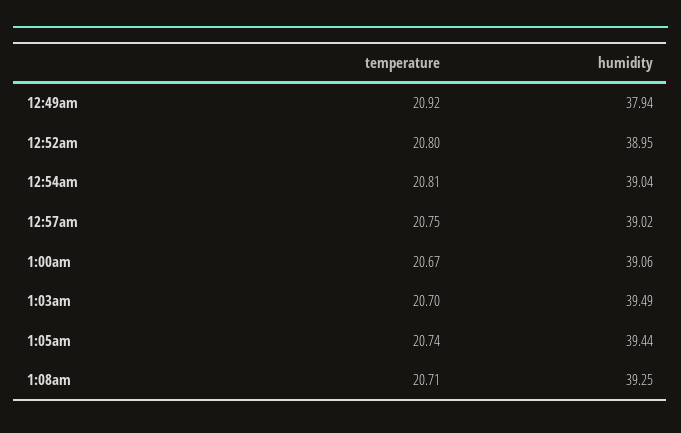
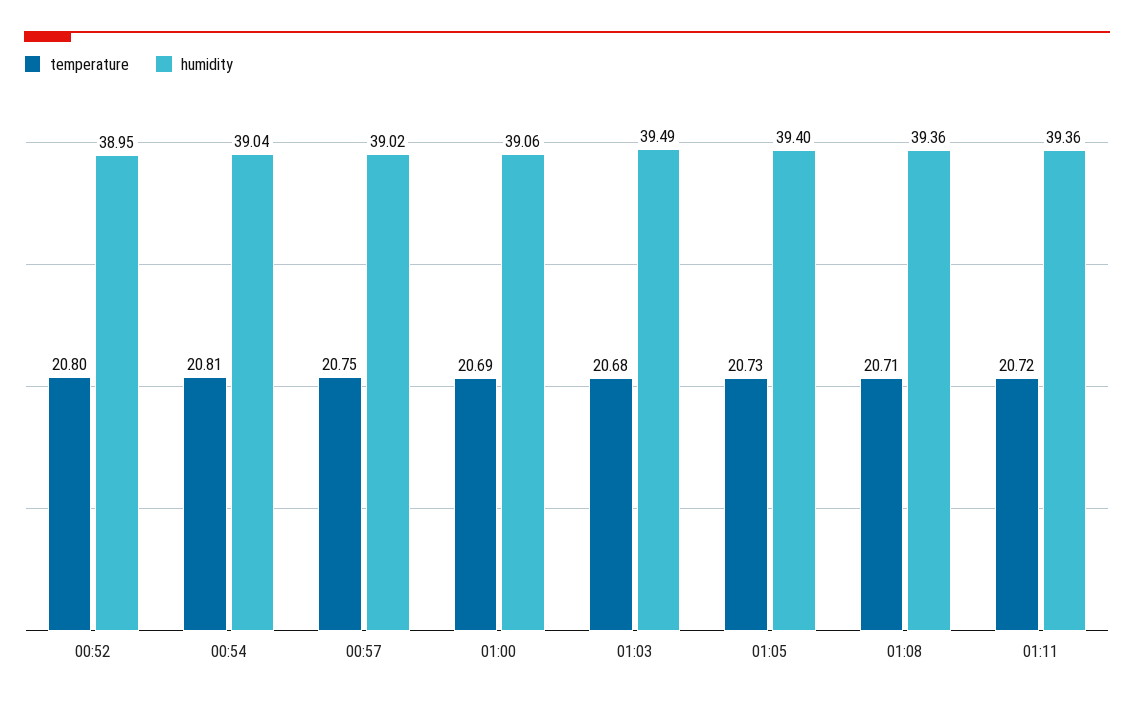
temperature, 12:49am: 20.92 -> none
humidity, 12:49am: 37.94 -> none
temperature, 1:00am: 20.67 -> 20.69
temperature, 1:03am: 20.7 -> 20.68
temperature, 1:05am: 20.74 -> 20.73
humidity, 1:05am: 39.44 -> 39.4
humidity, 1:08am: 39.25 -> 39.36
temperature, 01:11: none -> 20.72
humidity, 01:11: none -> 39.36

